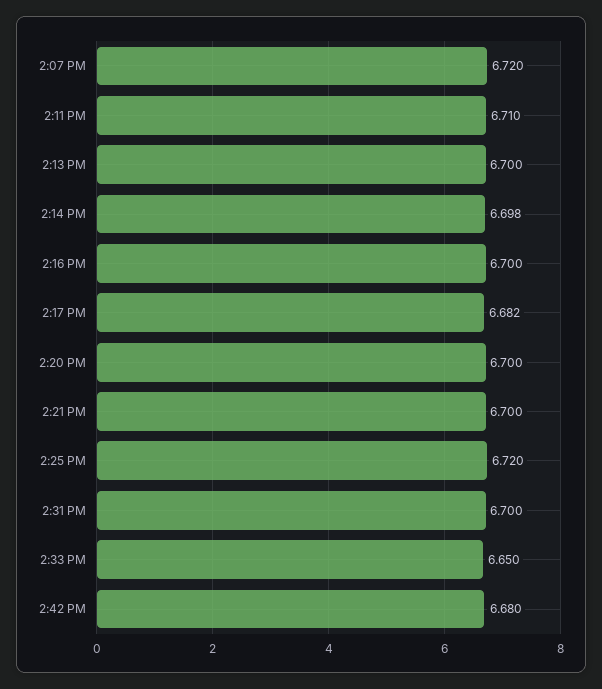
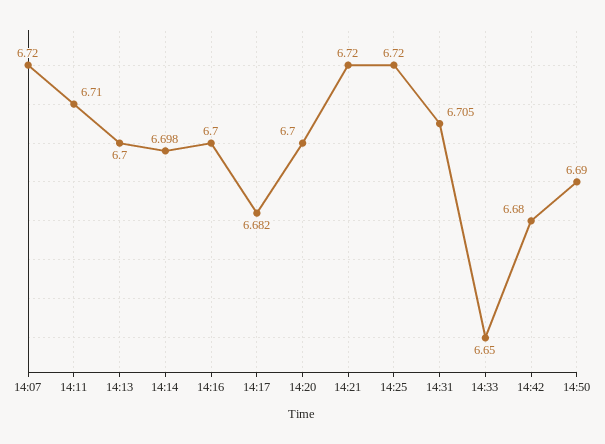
2:21 PM: 6.7 -> 6.72
2:31 PM: 6.7 -> 6.705
14:50: none -> 6.69

